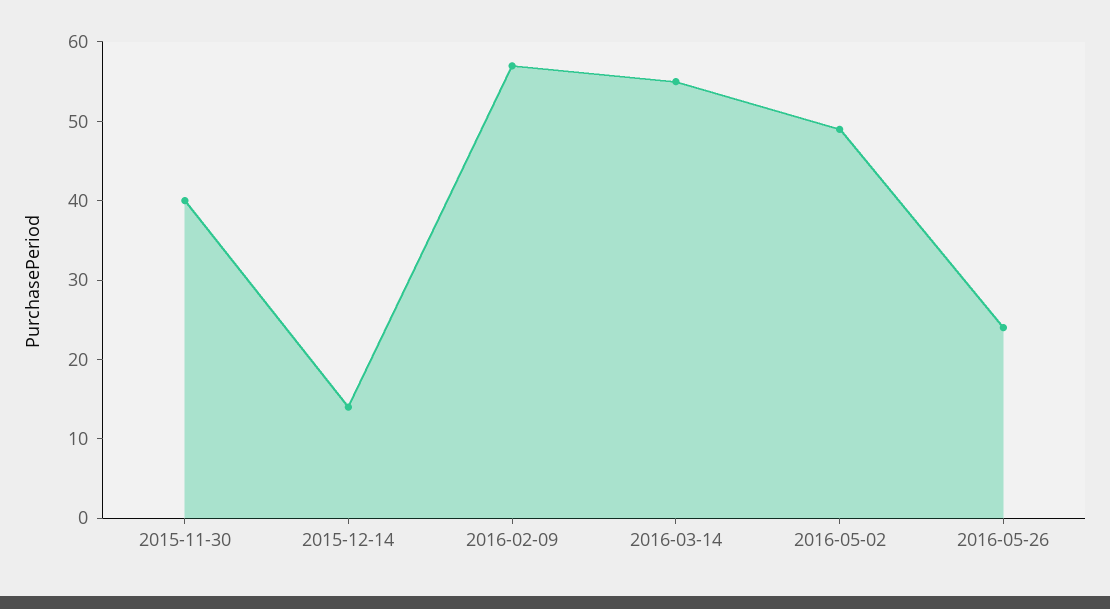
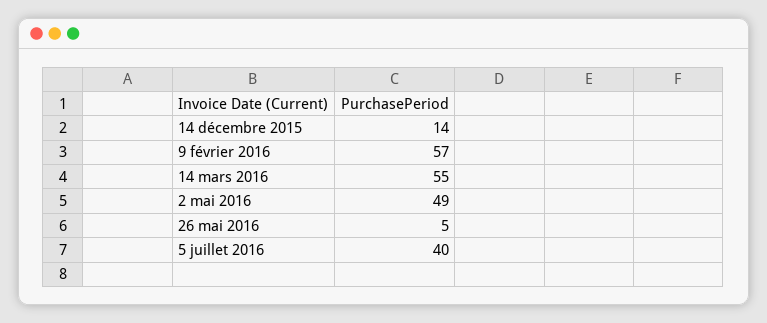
2015-11-30: 40 -> none
2016-05-26: 25 -> 5
5 juillet 2016: none -> 40

